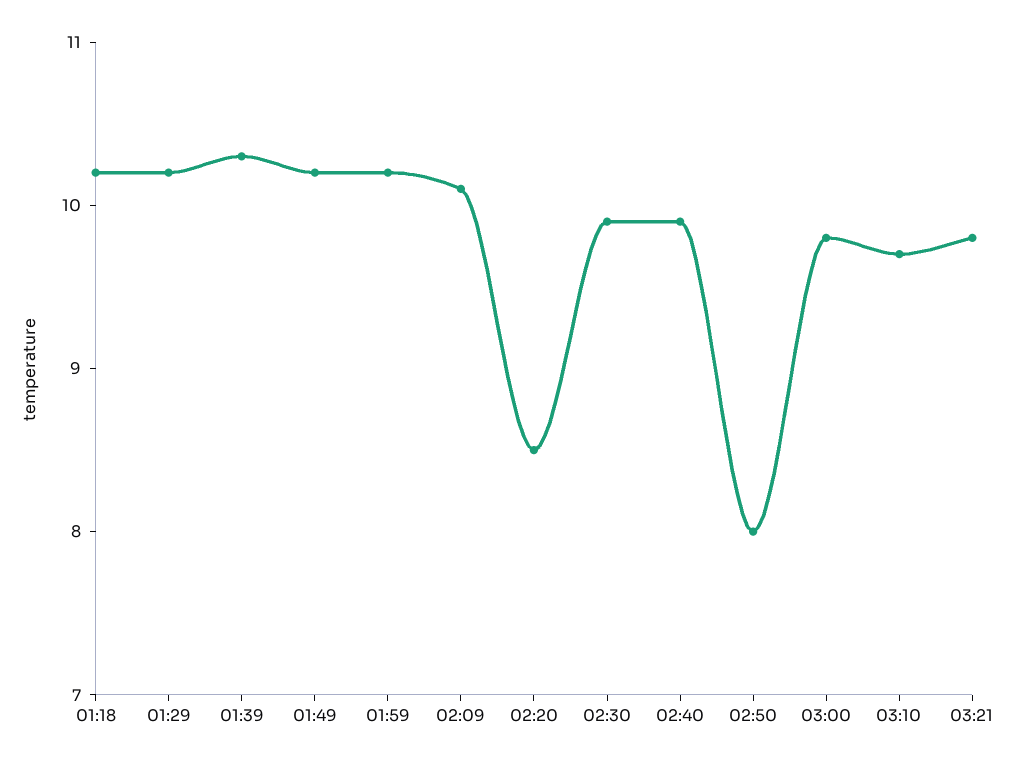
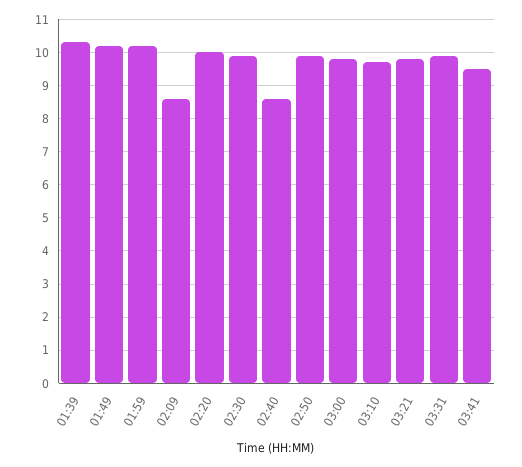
01:18: 10.2 -> none
01:29: 10.2 -> none
02:09: 10.1 -> 8.5
02:20: 8.5 -> 10
02:40: 9.9 -> 8.5
02:50: 8 -> 10
03:31: none -> 10
03:41: none -> 9.5

